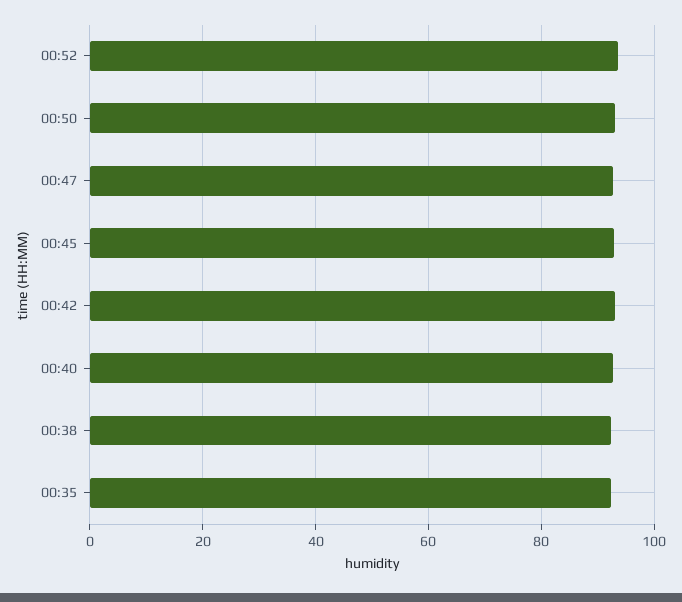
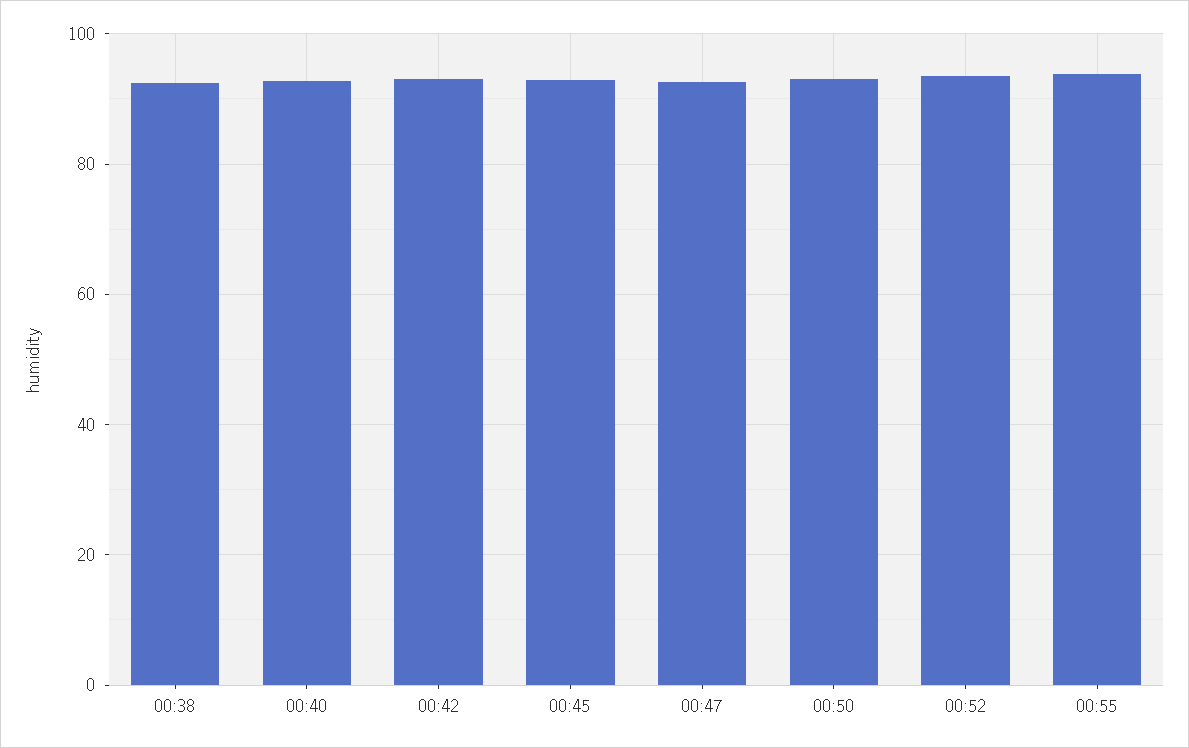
00:35: 92 -> none
00:55: none -> 94

